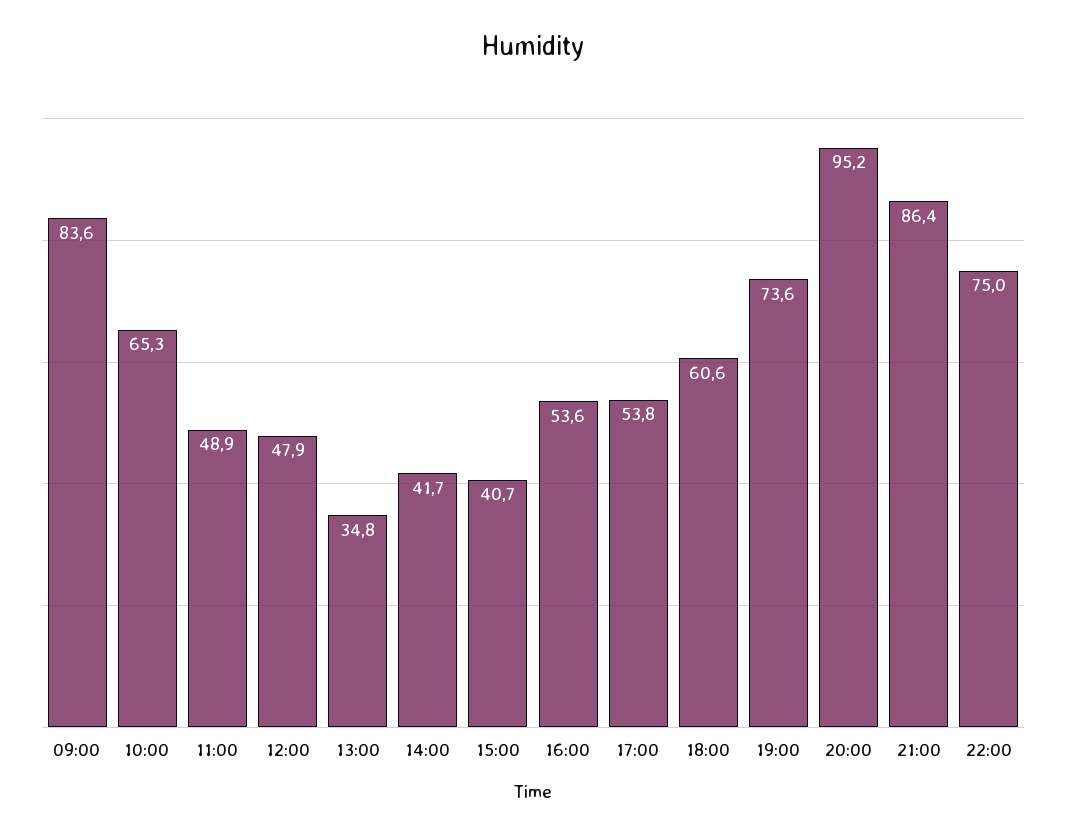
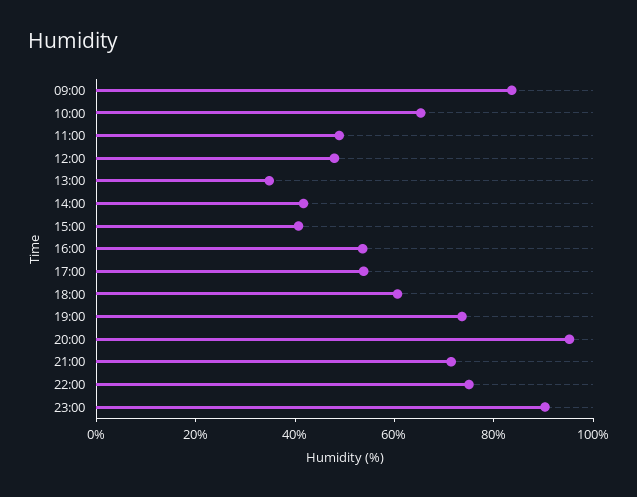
21:00: 86.4 -> 70
23:00: none -> 90

